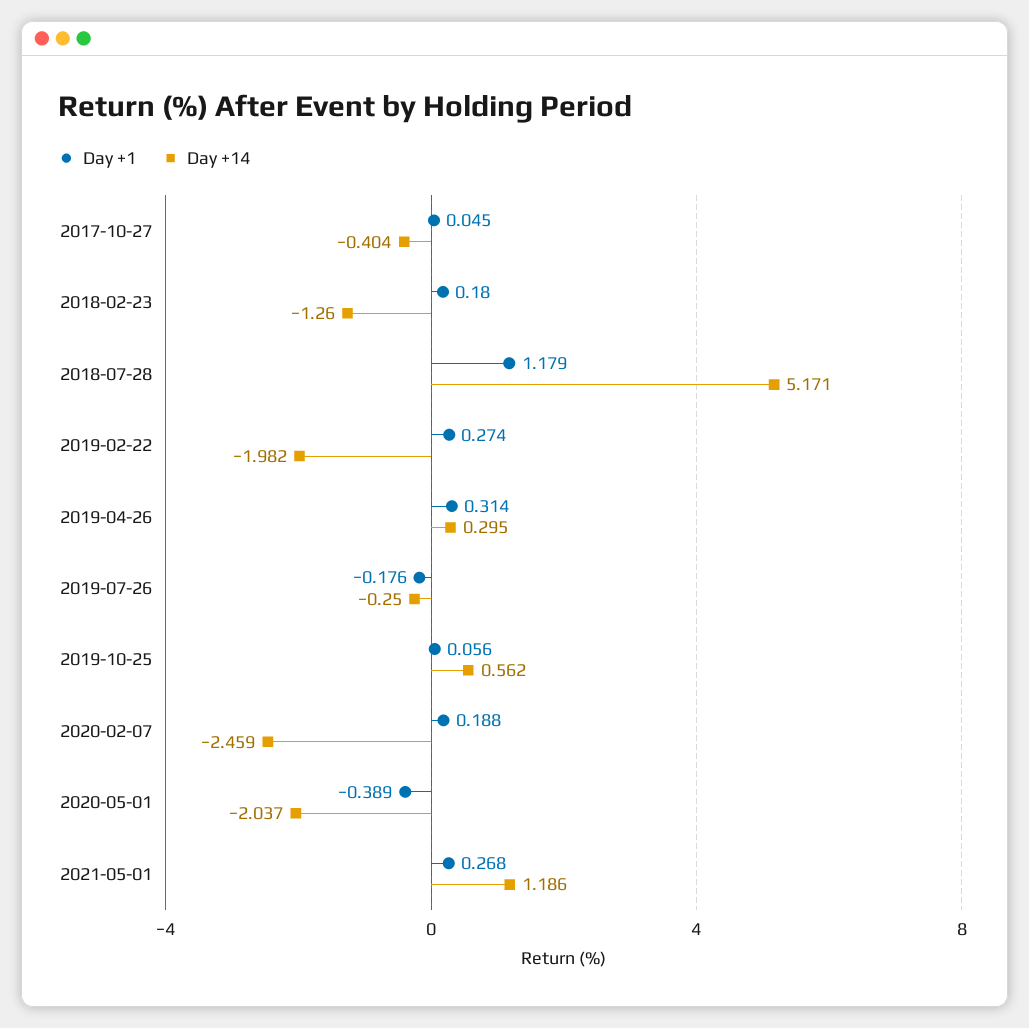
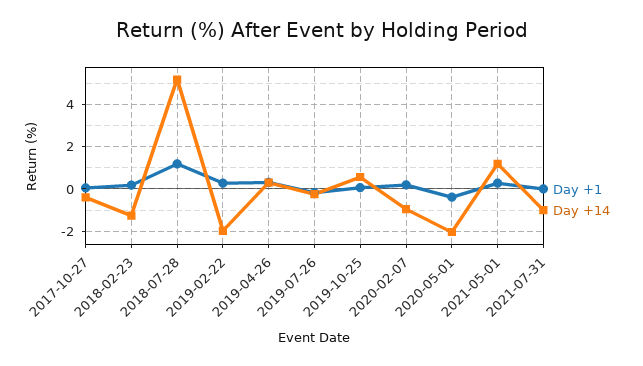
Day +14, 2020-02-07: -2.459 -> -1
Day +1, 2021-07-31: none -> 0
Day +14, 2021-07-31: none -> -1

